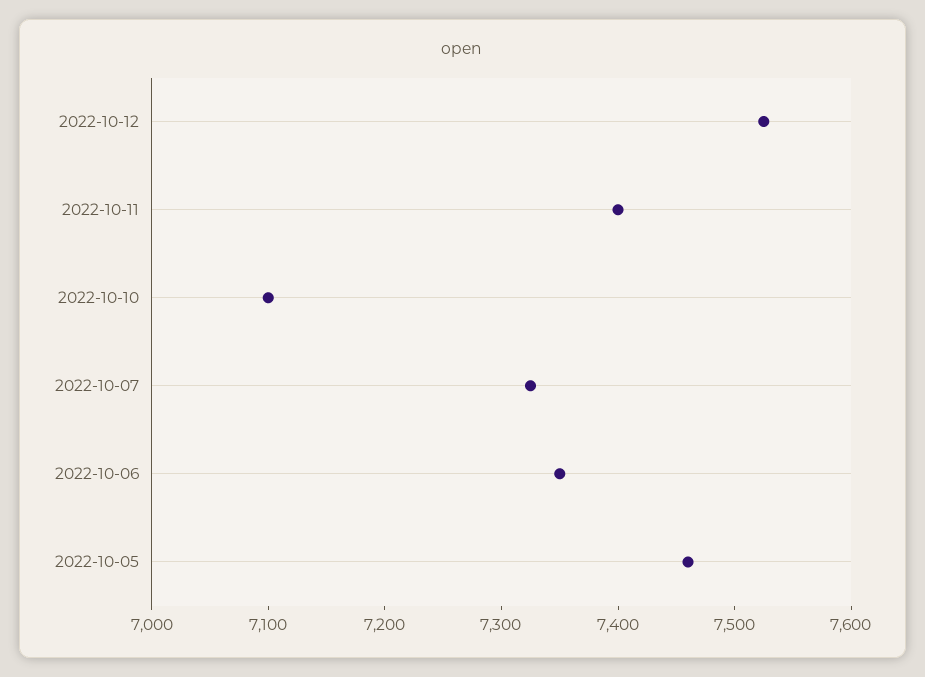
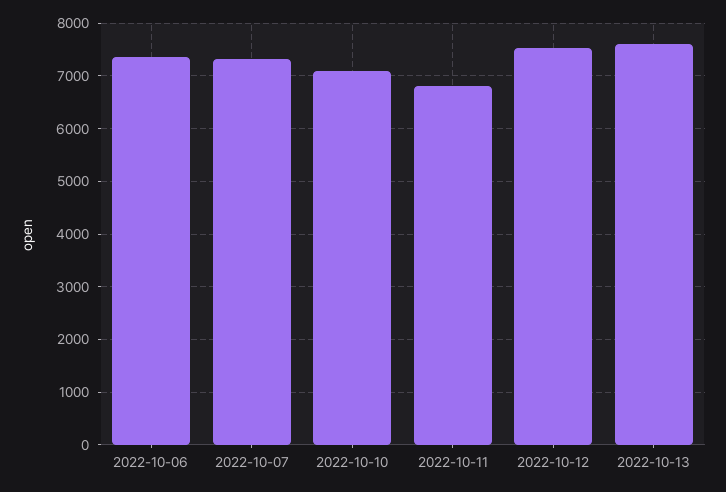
2022-10-11: 7400 -> 6800
2022-10-05: 7460 -> none
2022-10-13: none -> 7600

